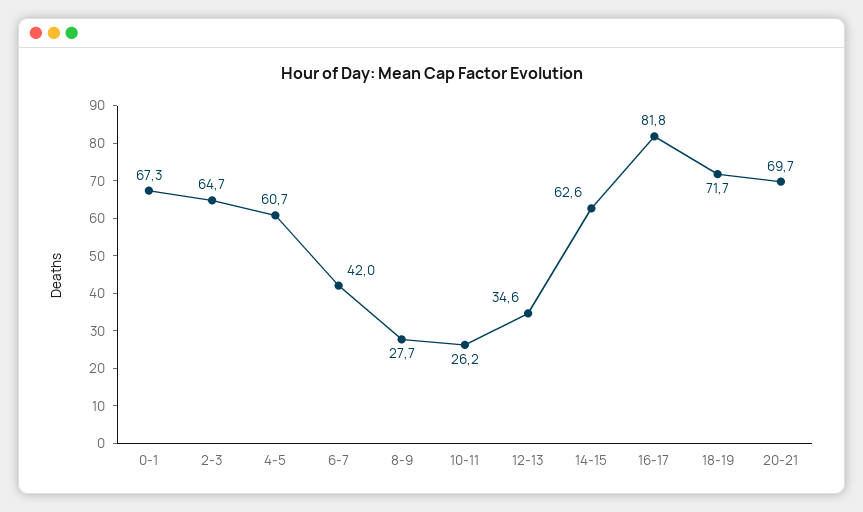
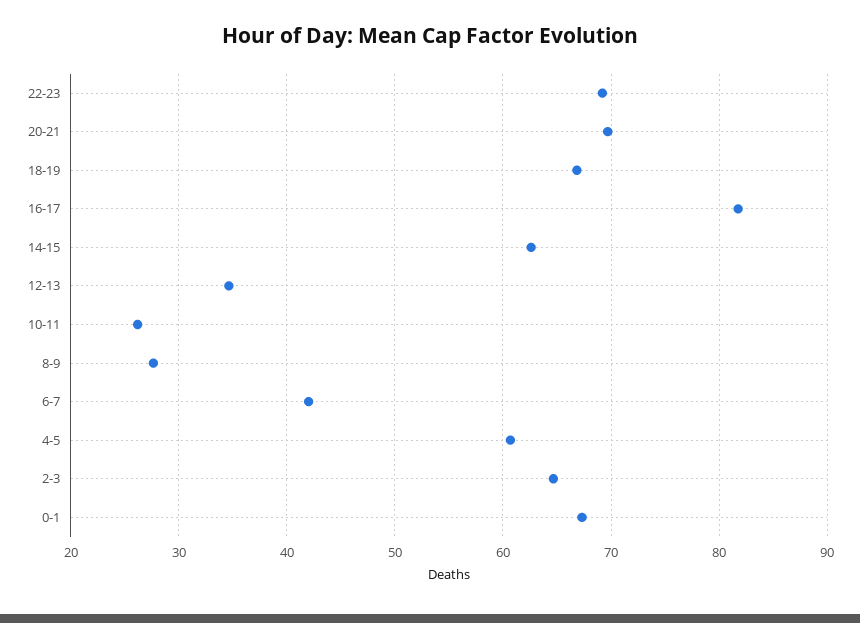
18-19: 71.7 -> 67
22-23: none -> 69

